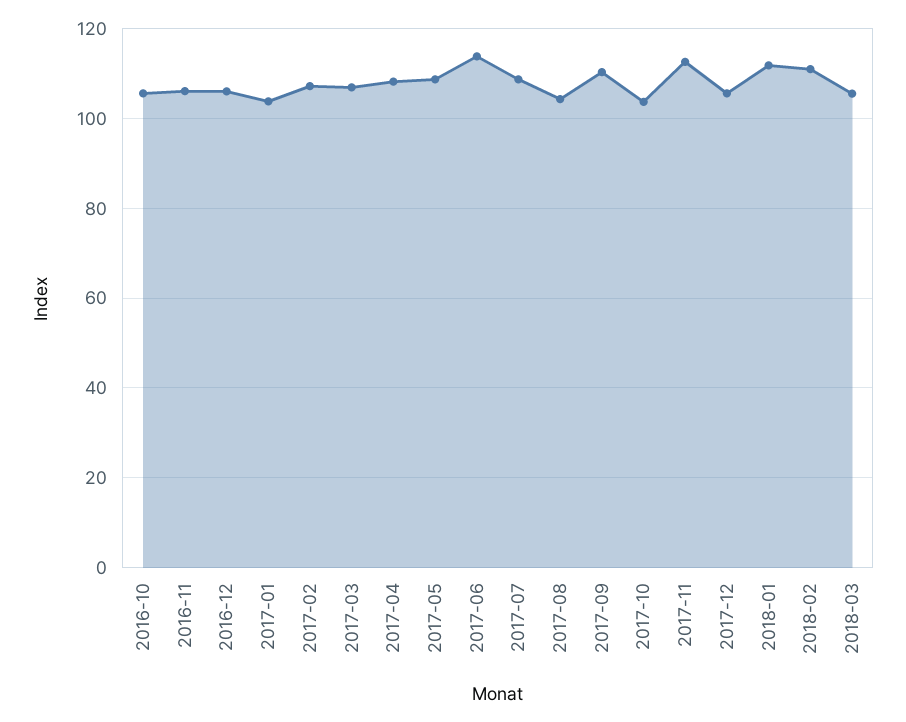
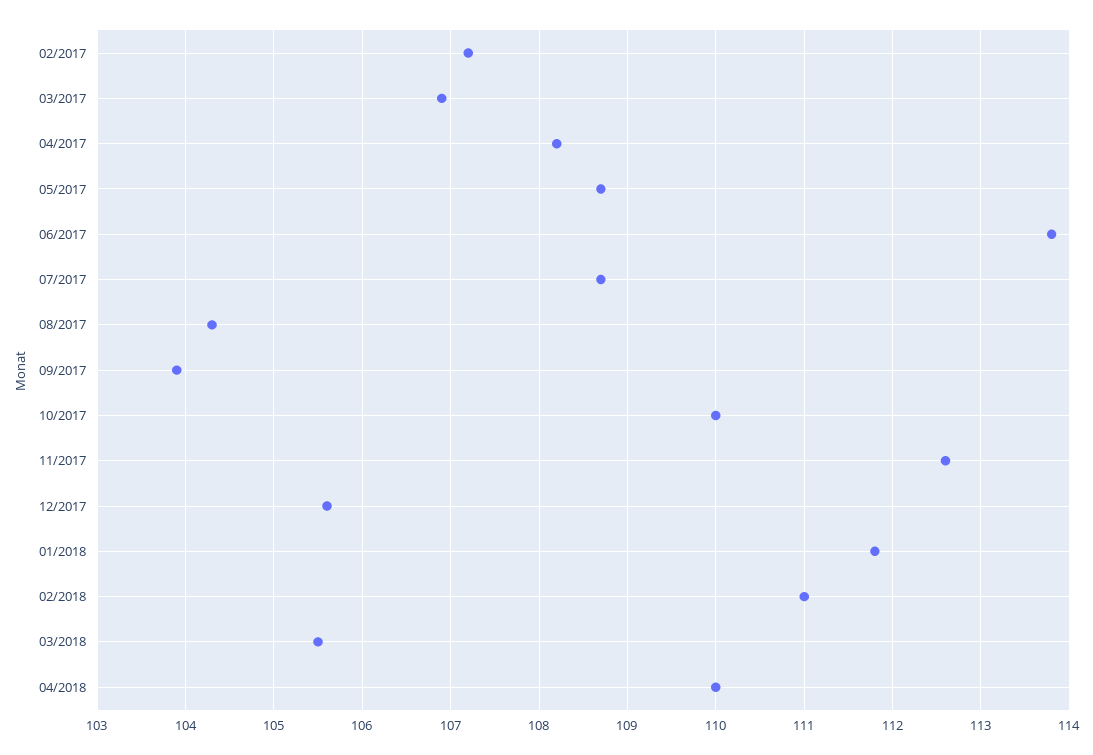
2016-10: 106 -> none
2016-11: 106 -> none
2016-12: 106 -> none
2017-01: 104 -> none
2017-09: 110 -> 103.9
2017-10: 104 -> 110
04/2018: none -> 110

